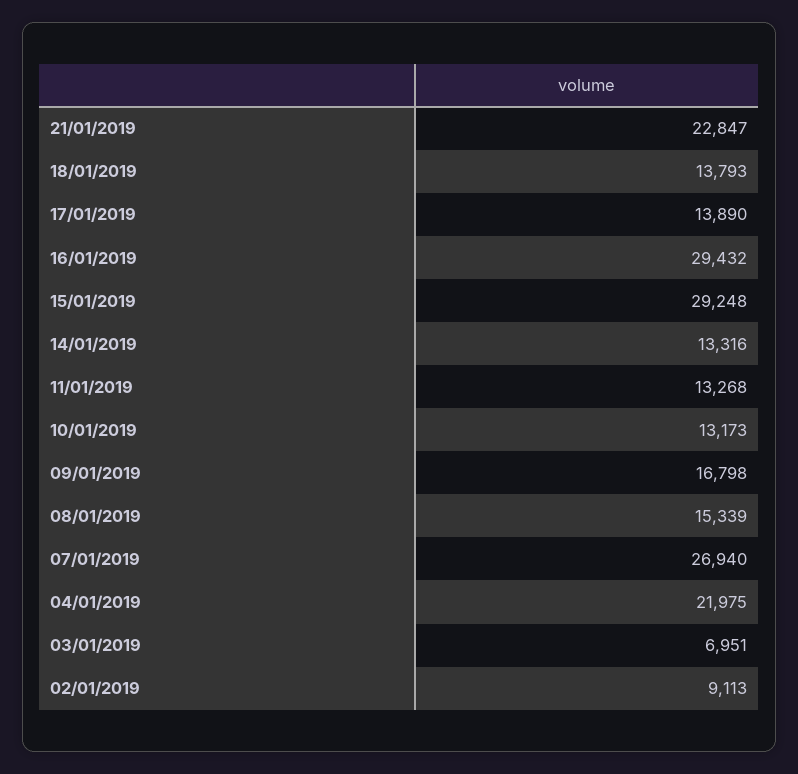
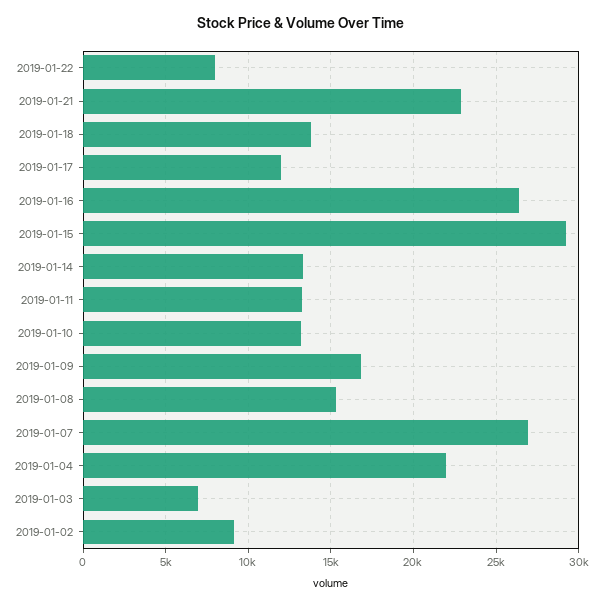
17/01/2019: 13890 -> 12000
16/01/2019: 29432 -> 26500
2019-01-22: none -> 8000

